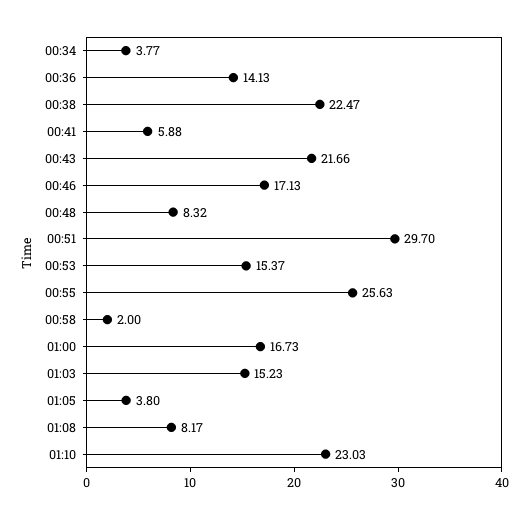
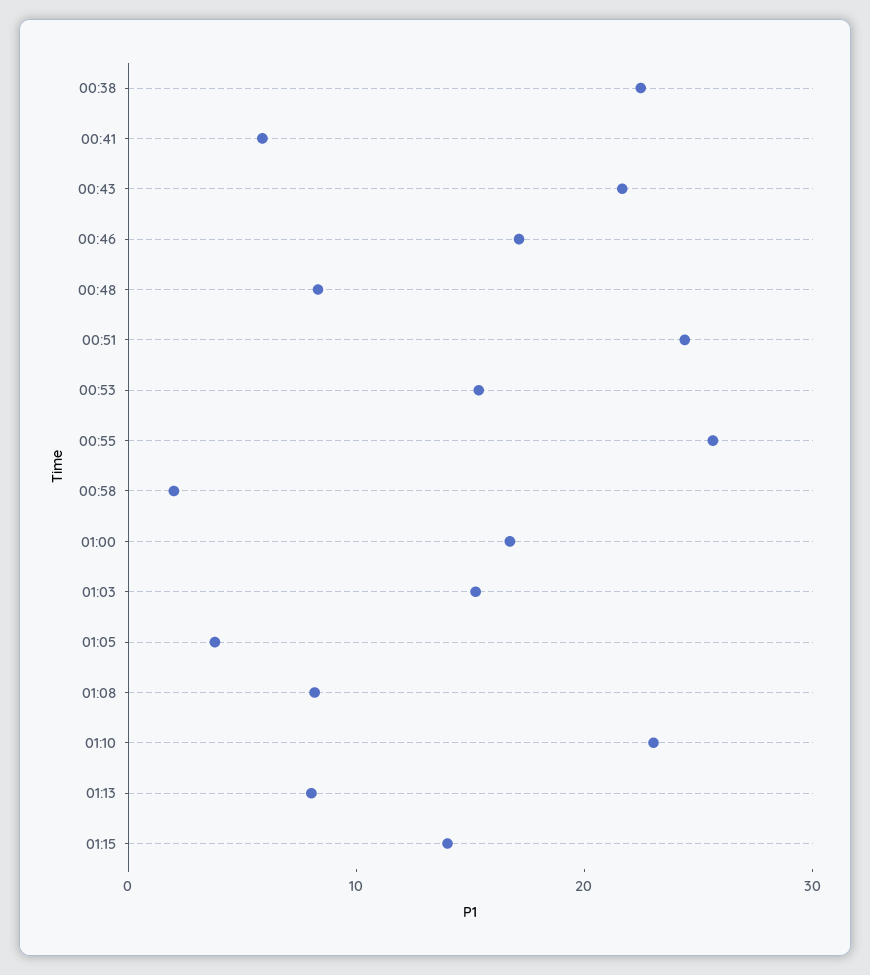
00:34: 3.77 -> none
00:36: 14.13 -> none
00:51: 29.7 -> 24
01:13: none -> 8
01:15: none -> 14

